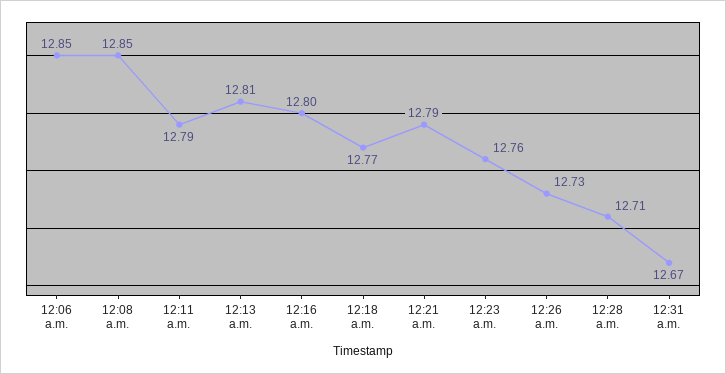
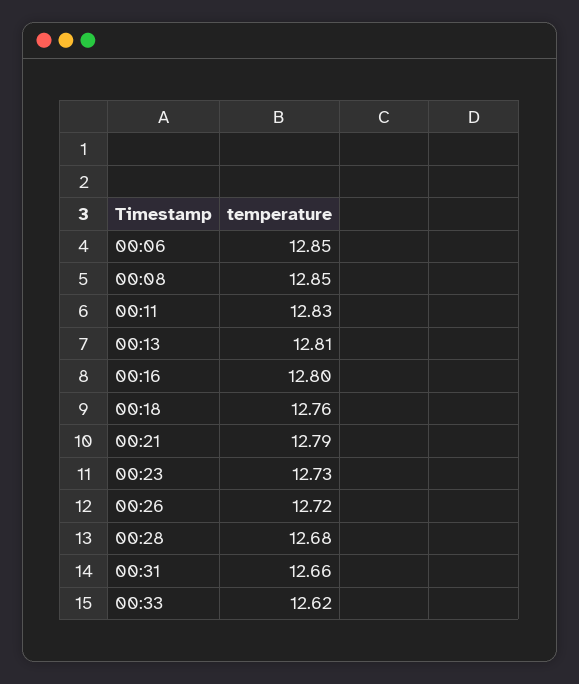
12:11 a.m.: 12.79 -> 12.83
12:18 a.m.: 12.77 -> 12.76
12:23 a.m.: 12.76 -> 12.73
12:26 a.m.: 12.73 -> 12.72
12:28 a.m.: 12.71 -> 12.68
12:31 a.m.: 12.67 -> 12.66
00:33: none -> 12.62

